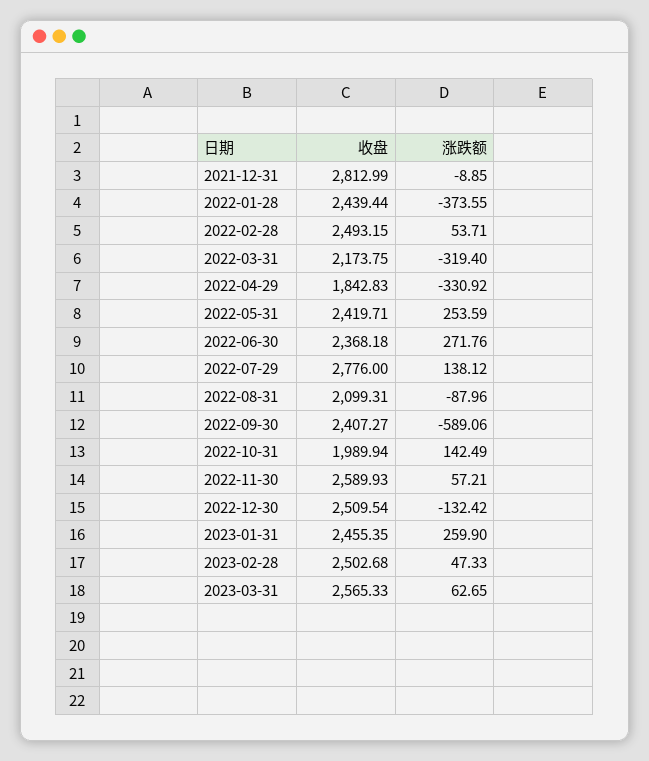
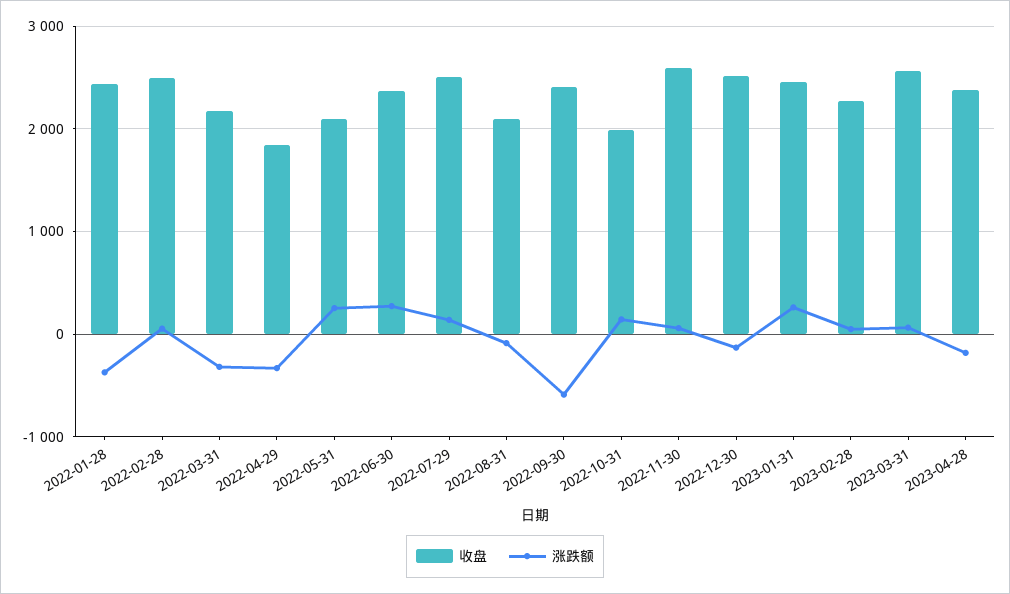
收盘, 2021-12-31: 2812.99 -> none
涨跌额, 2021-12-31: -8.85 -> none
收盘, 2022-05-31: 2419.71 -> 2100
收盘, 2022-07-29: 2776 -> 2500
收盘, 2023-02-28: 2502.68 -> 2300
收盘, 2023-04-28: none -> 2400
涨跌额, 2023-04-28: none -> -200

